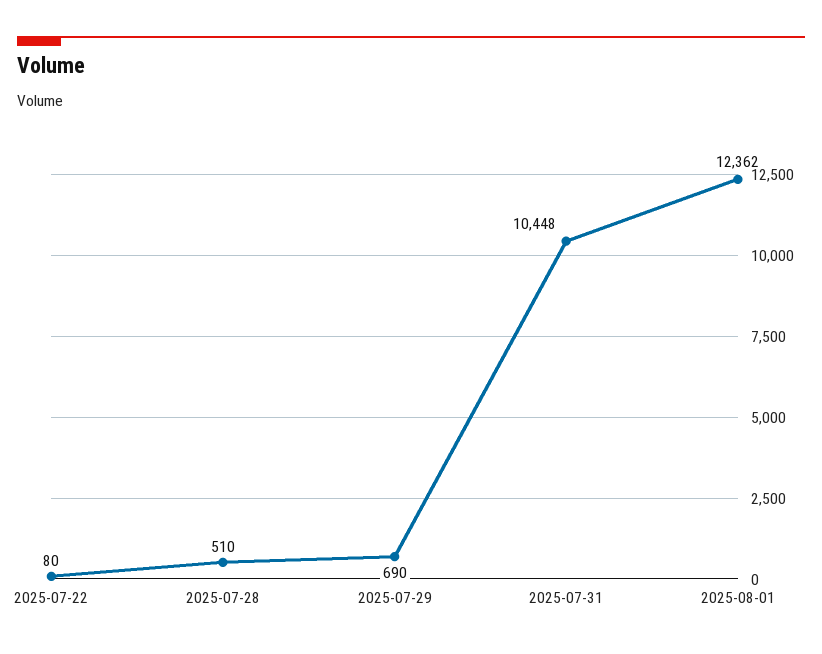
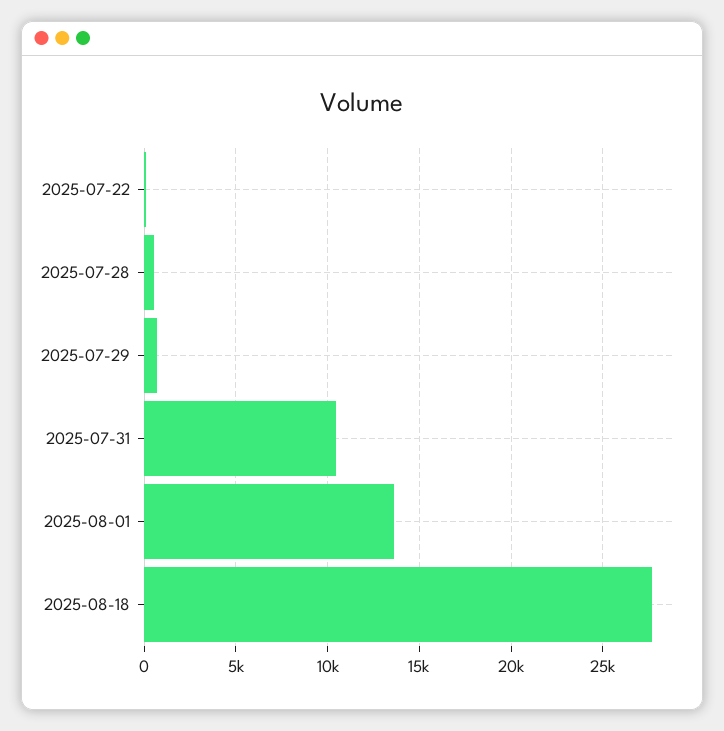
2025-08-01: 12362 -> 13500
2025-08-18: none -> 27500

